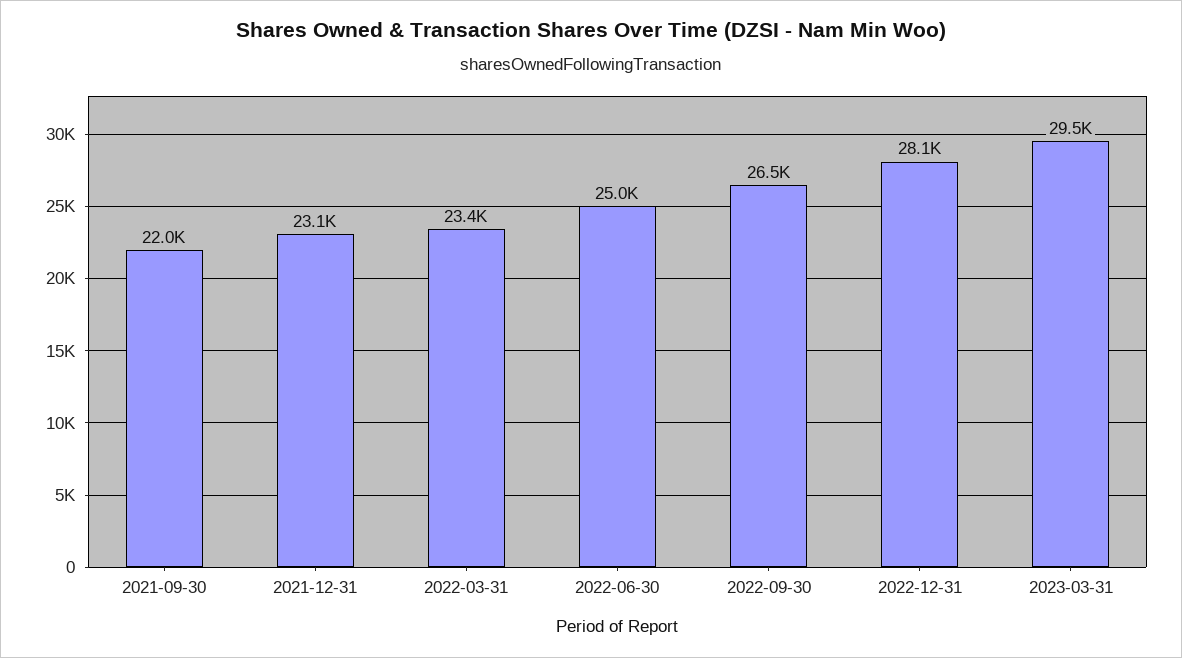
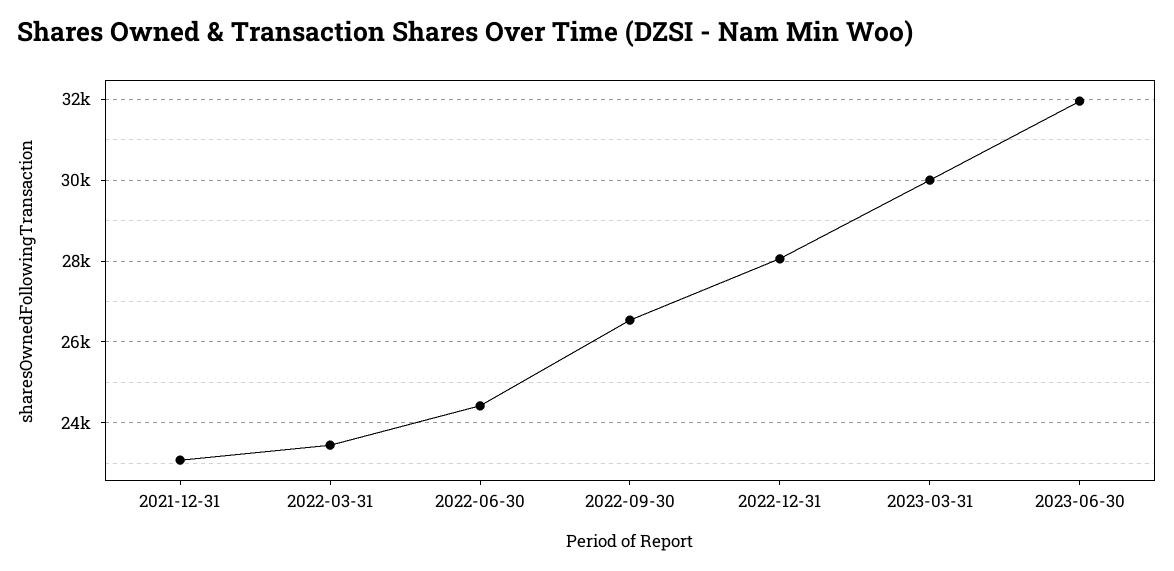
2021-09-30: 22000 -> none
2022-06-30: 25000 -> 24400
2023-03-31: 29500 -> 30000
2023-06-30: none -> 32000

